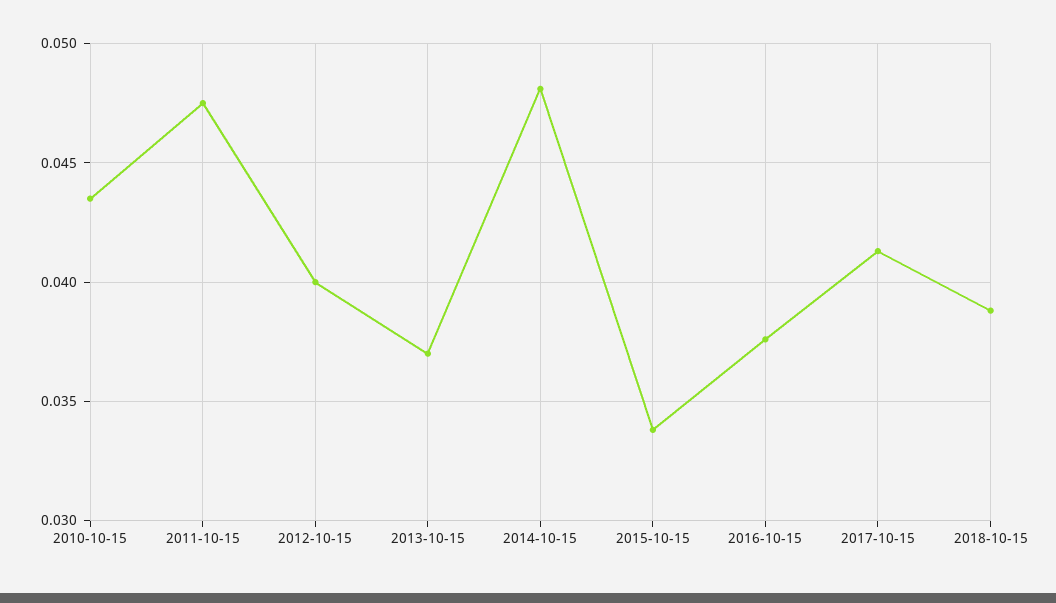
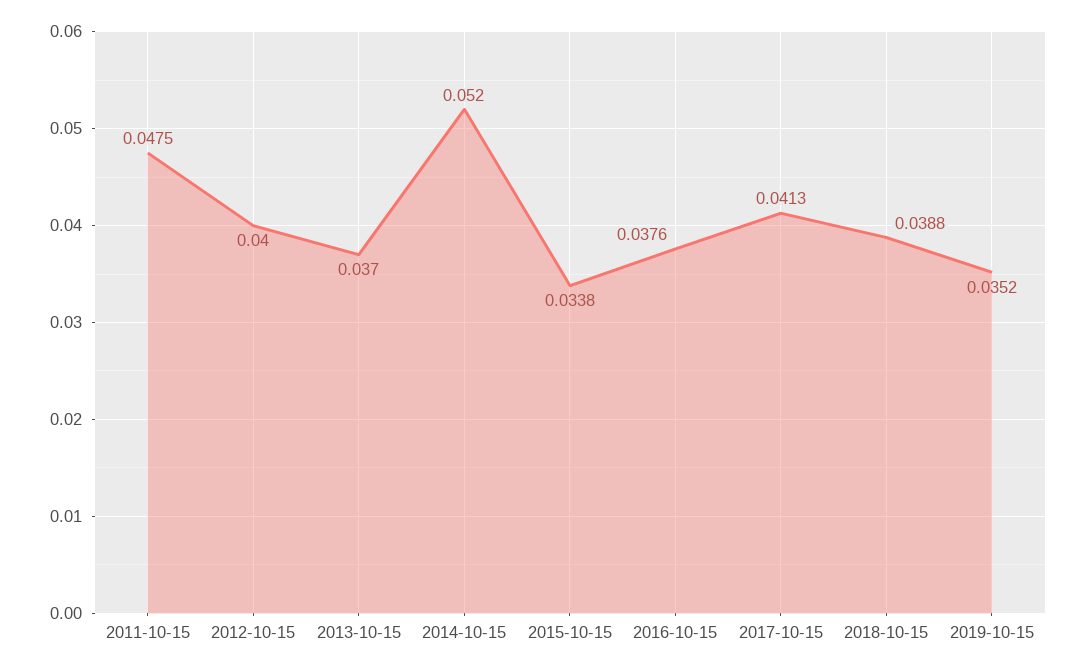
2010-10-15: 0.0435 -> none
2014-10-15: 0.048 -> 0.052
2019-10-15: none -> 0.0352

